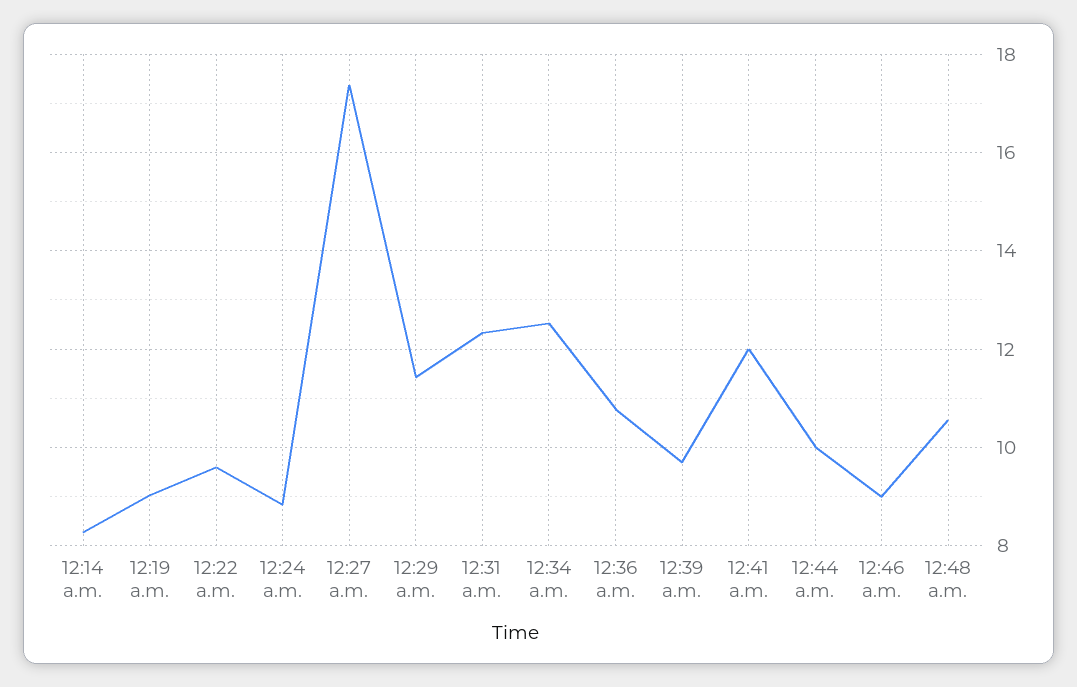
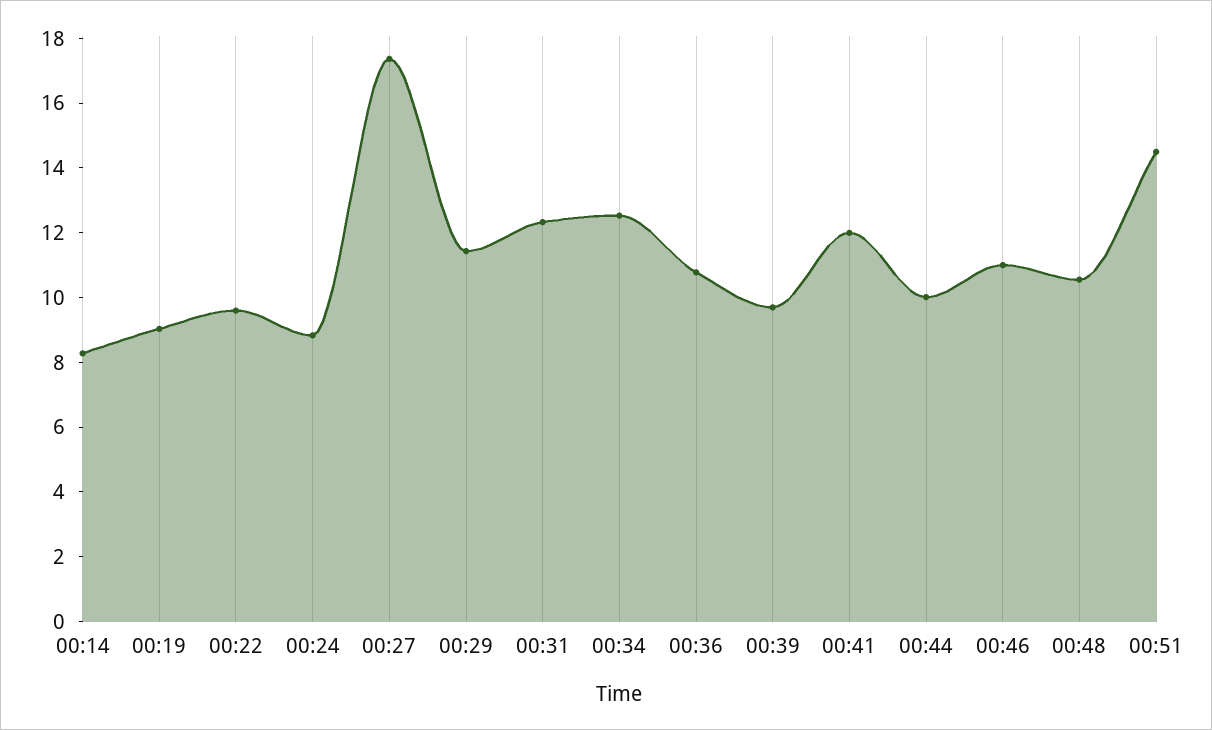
12:46 a.m.: 9 -> 11
00:51: none -> 14.5

